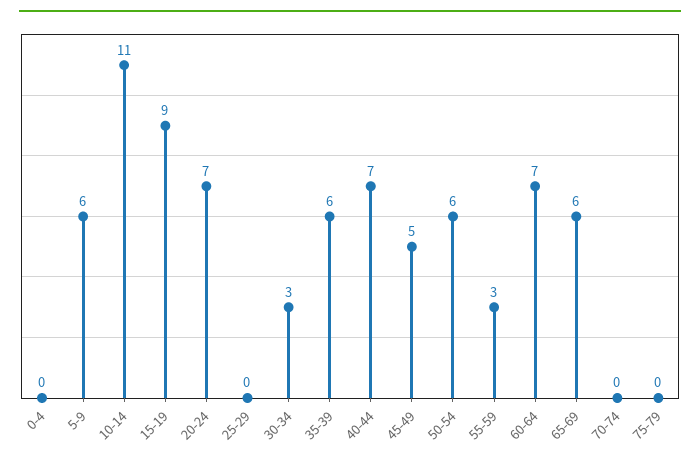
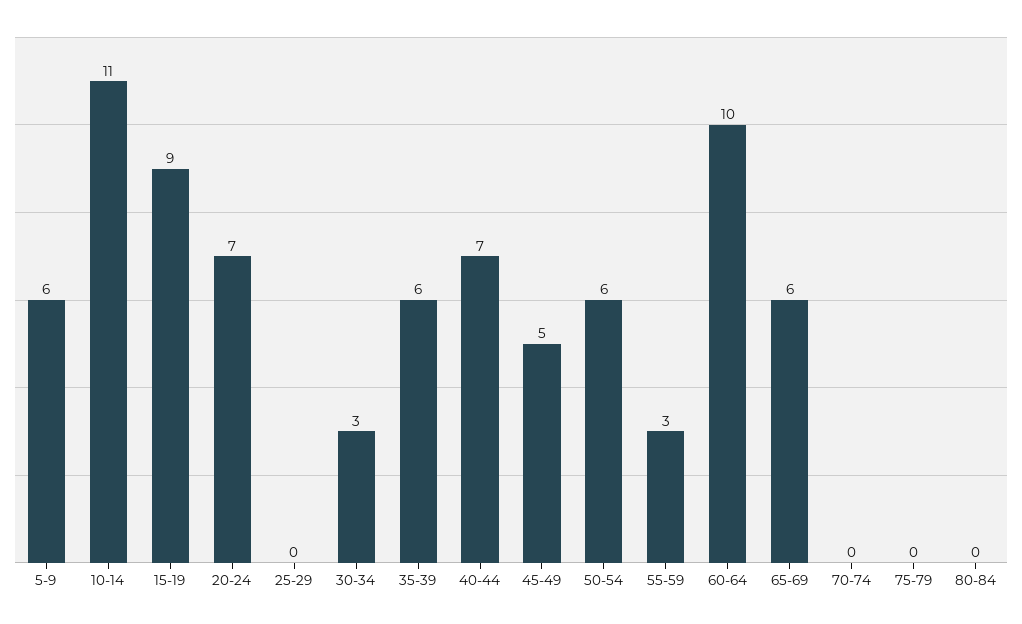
0-4: 0 -> none
60-64: 7 -> 10
80-84: none -> 0

